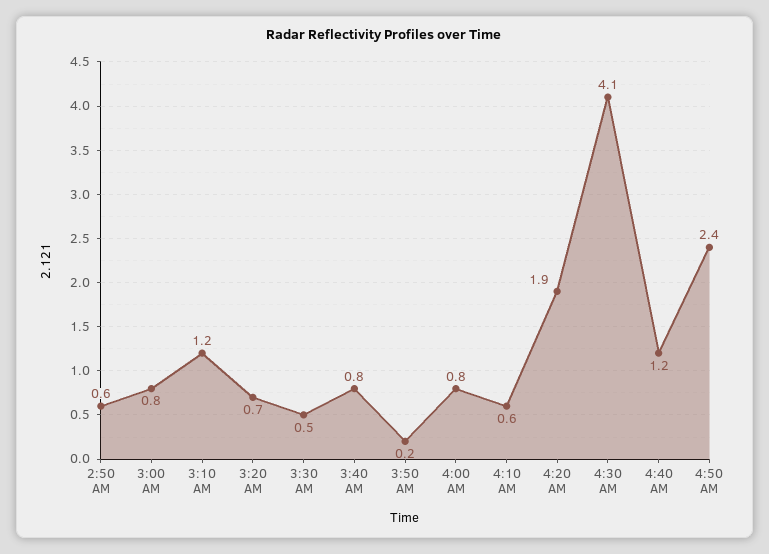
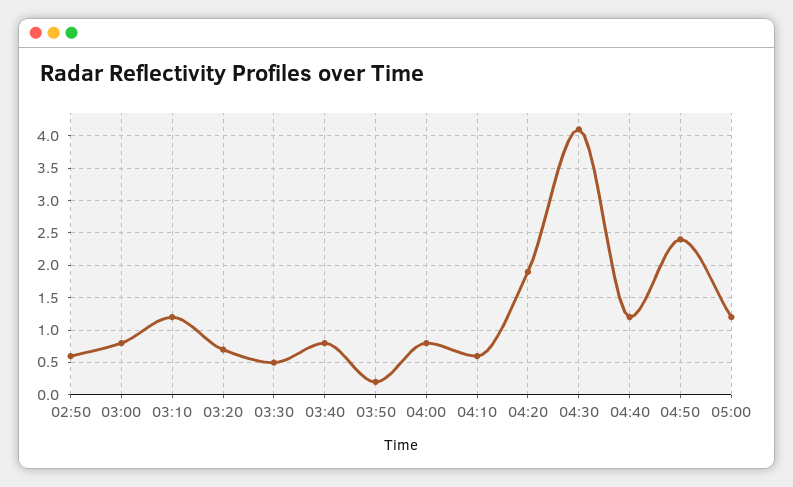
05:00: none -> 1.2

